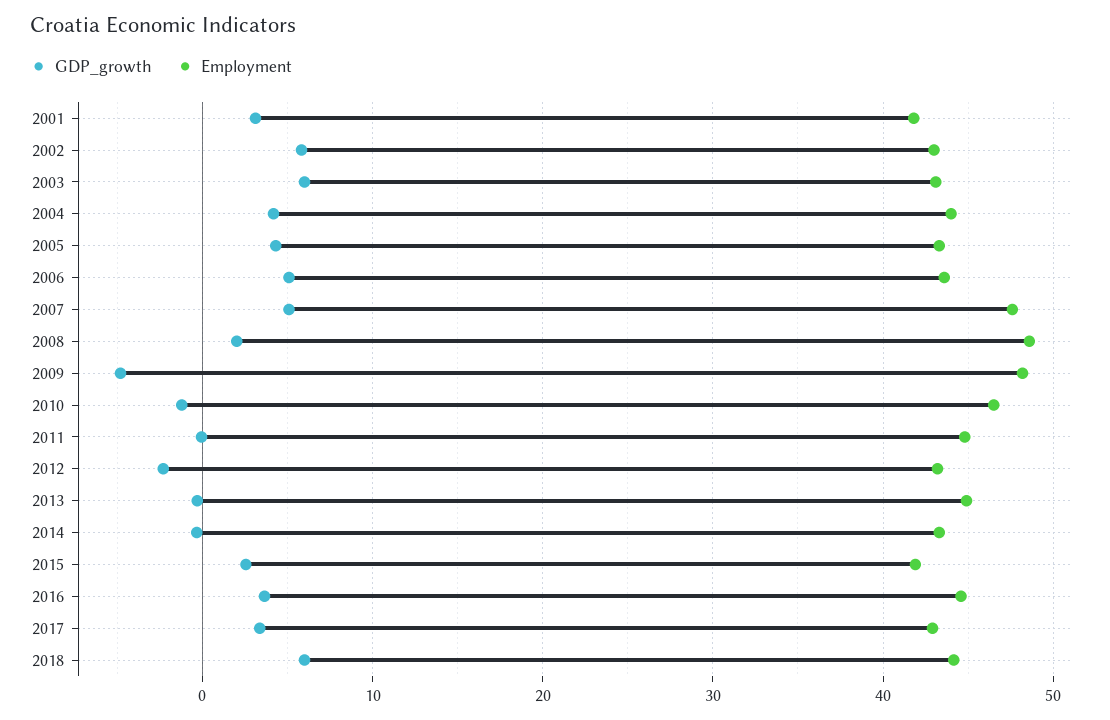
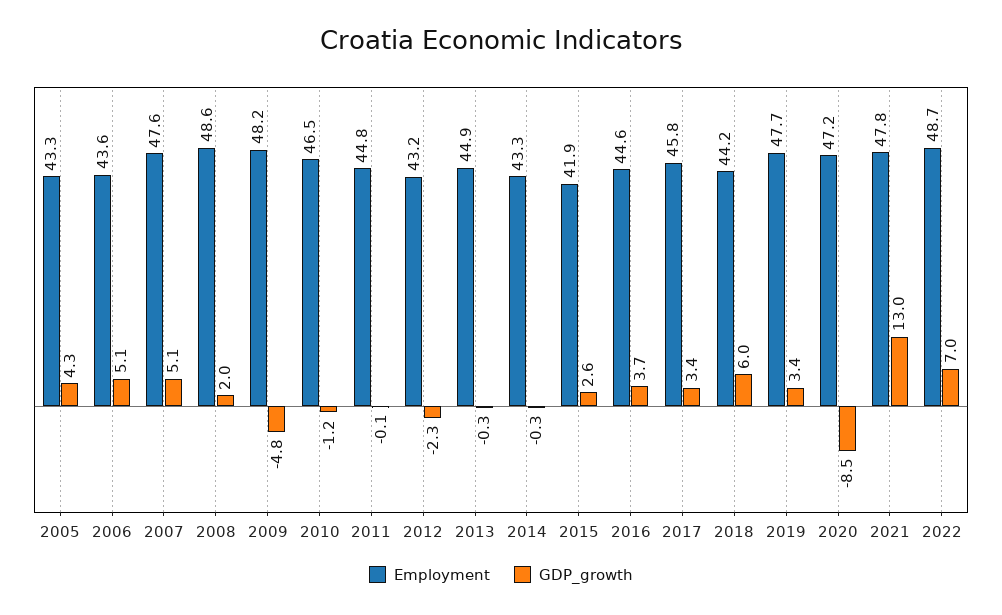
GDP_growth, 2001: 3 -> none
Employment, 2001: 42 -> none
GDP_growth, 2002: 6 -> none
Employment, 2002: 43 -> none
GDP_growth, 2003: 6 -> none
Employment, 2003: 43 -> none
GDP_growth, 2004: 4 -> none
Employment, 2004: 44 -> none
Employment, 2017: 43 -> 45.8
Employment, 2019: none -> 47.7
GDP_growth, 2019: none -> 3.4
Employment, 2020: none -> 47.2
GDP_growth, 2020: none -> -8.5
Employment, 2021: none -> 47.8
GDP_growth, 2021: none -> 13
Employment, 2022: none -> 48.7
GDP_growth, 2022: none -> 7

